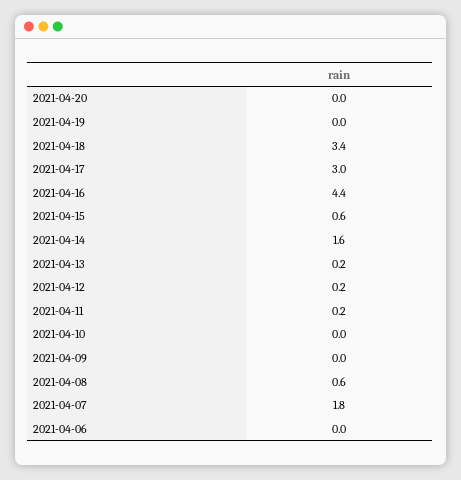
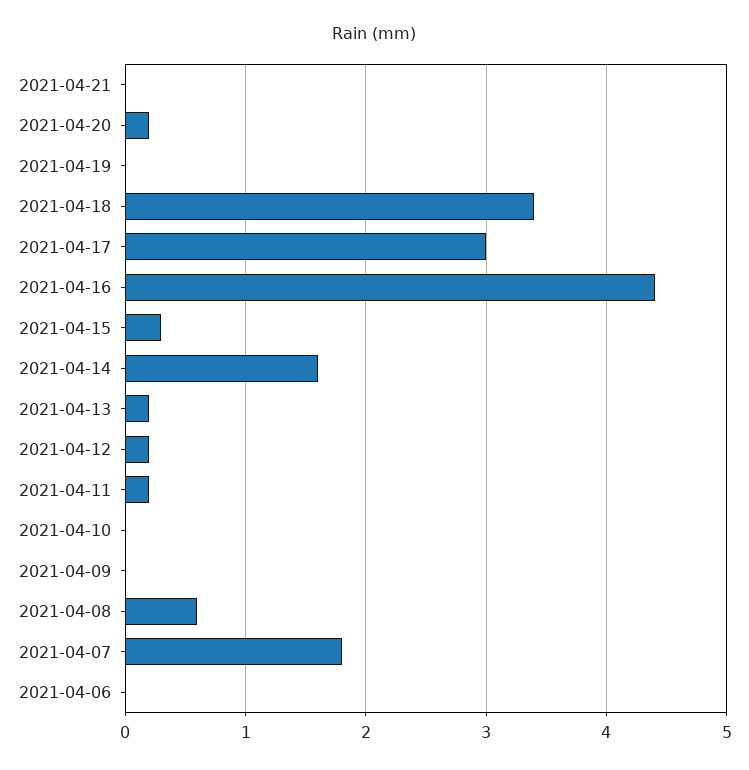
2021-04-20: 0 -> 0.2
2021-04-15: 0.6 -> 0.3
2021-04-21: none -> 0

